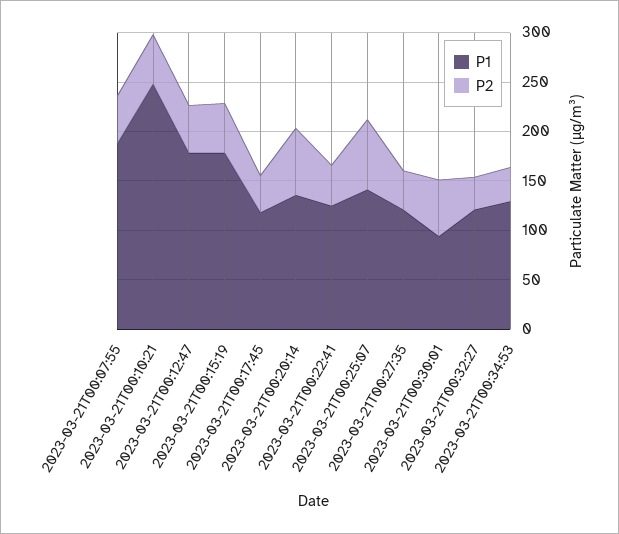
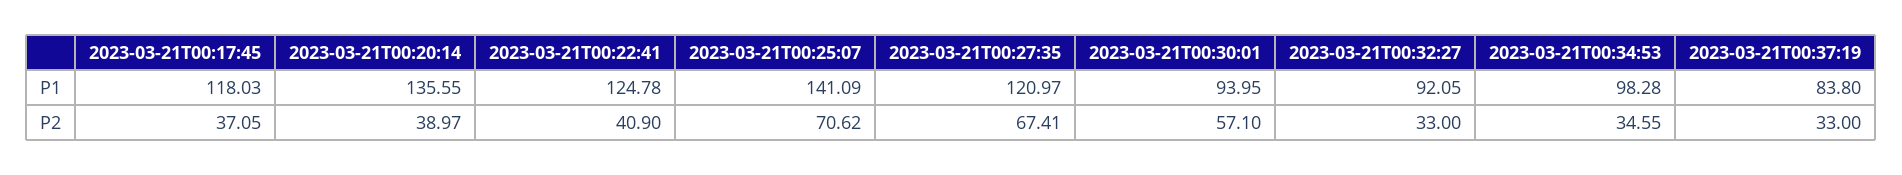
P1, 2023-03-21T00:07:55: 190 -> none
P2, 2023-03-21T00:07:55: 50 -> none
P1, 2023-03-21T00:10:21: 250 -> none
P2, 2023-03-21T00:10:21: 50 -> none
P1, 2023-03-21T00:12:47: 180 -> none
P2, 2023-03-21T00:12:47: 50 -> none
P1, 2023-03-21T00:15:19: 180 -> none
P2, 2023-03-21T00:15:19: 50 -> none
P2, 2023-03-21T00:20:14: 70 -> 38.97
P2, 2023-03-21T00:27:35: 40 -> 67.41
P1, 2023-03-21T00:32:27: 120 -> 92.05
P1, 2023-03-21T00:34:53: 130 -> 98.28
P1, 2023-03-21T00:37:19: none -> 83.8
P2, 2023-03-21T00:37:19: none -> 33

